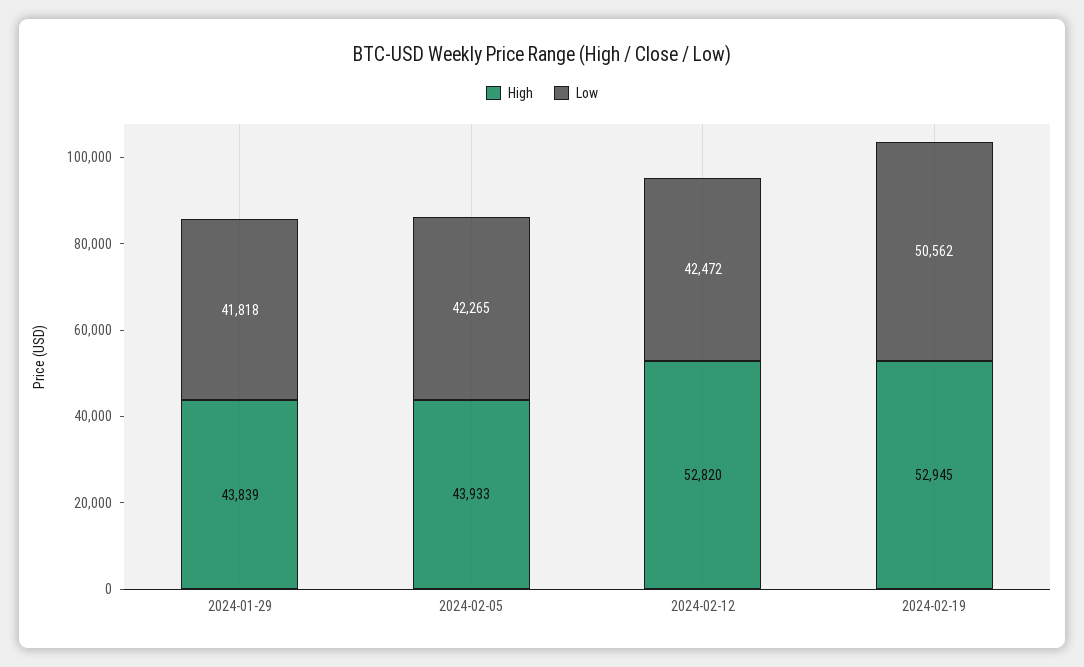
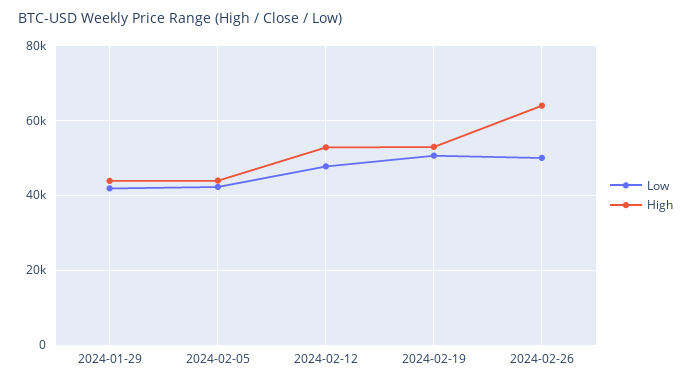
Low, 2024-02-12: 42472 -> 48000
Low, 2024-02-26: none -> 50000
High, 2024-02-26: none -> 64000

